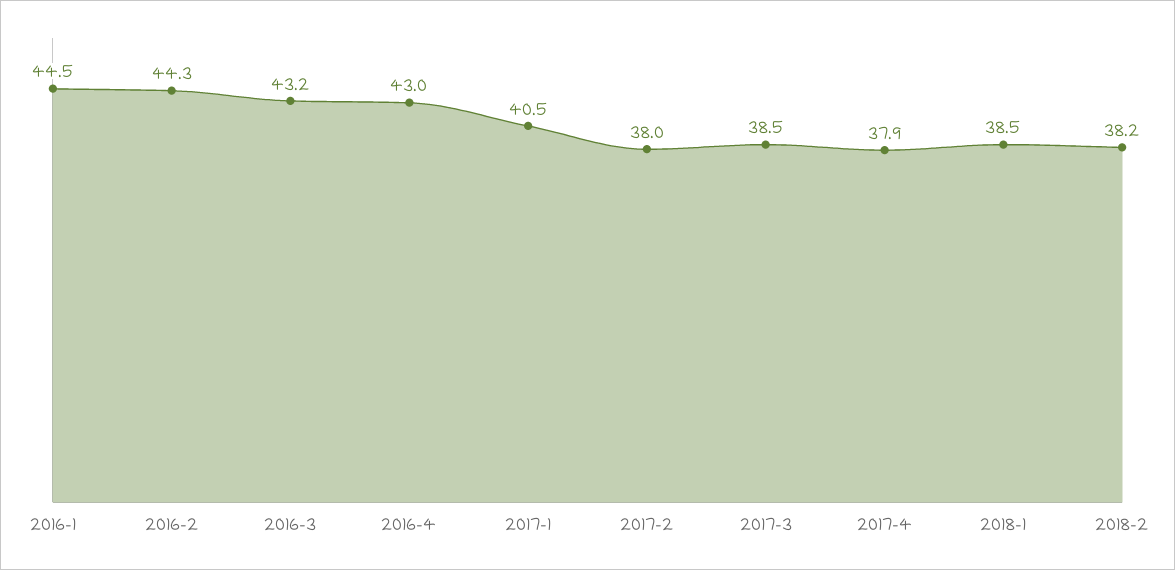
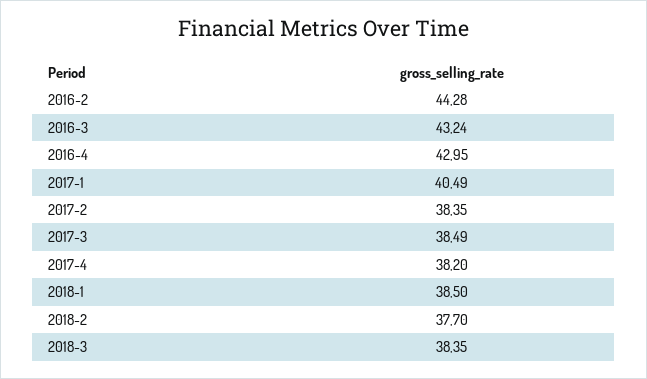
2016-1: 44.5 -> none
2017-2: 38 -> 38.35
2017-4: 37.9 -> 38.2
2018-2: 38.2 -> 37.7
2018-3: none -> 38.35

